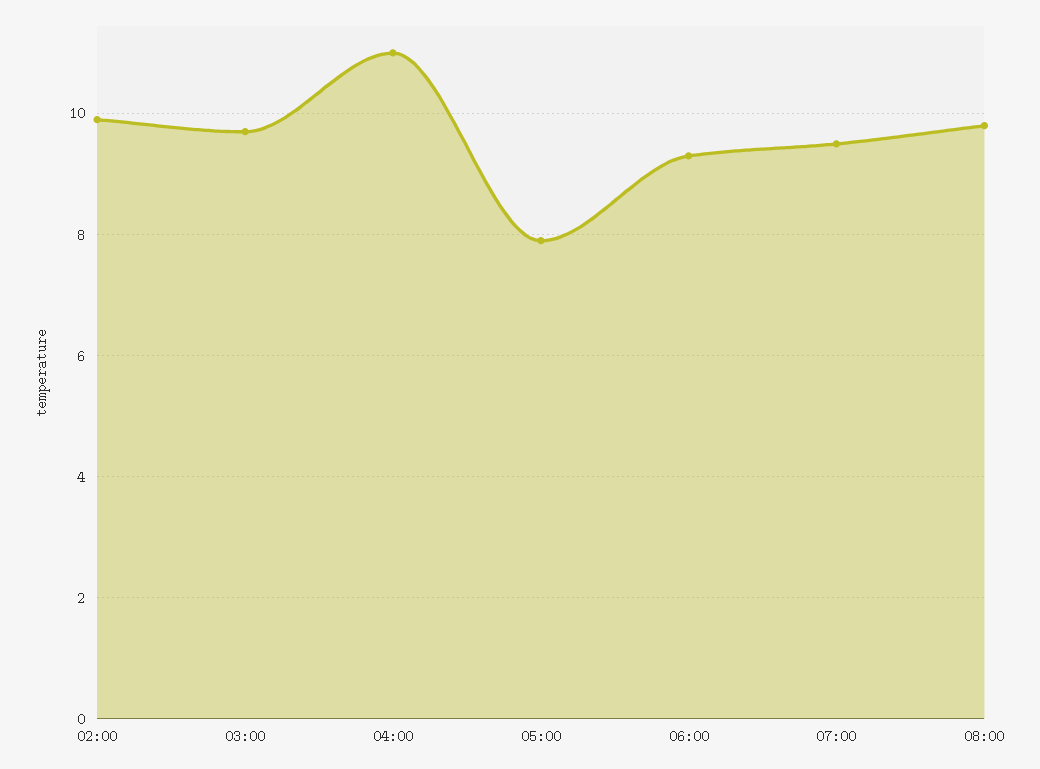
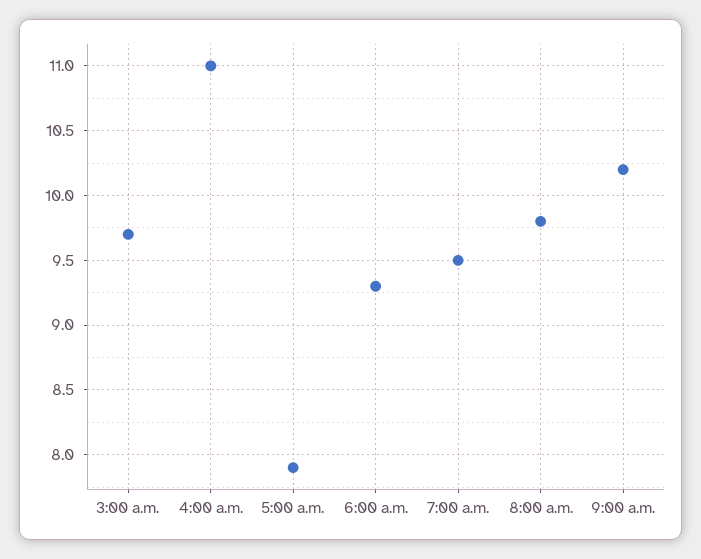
02:00: 10 -> none
9:00 a.m.: none -> 10.2

